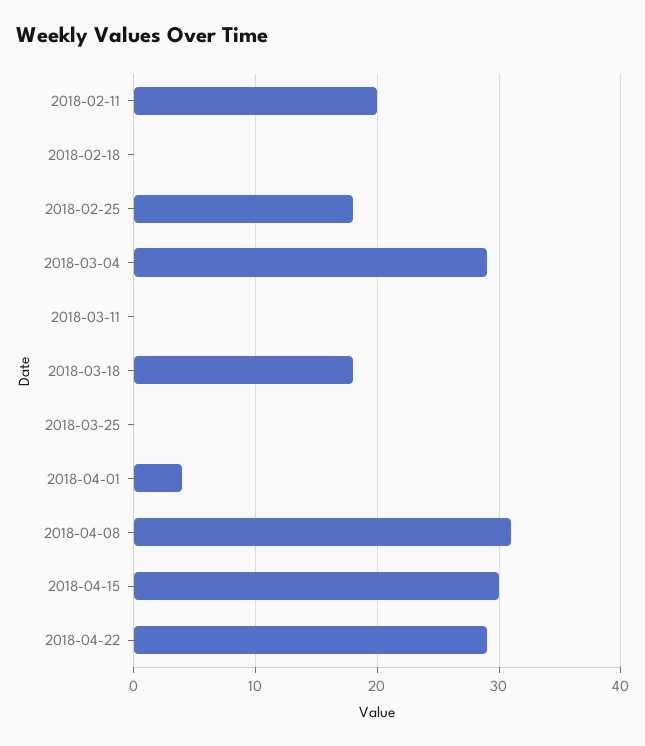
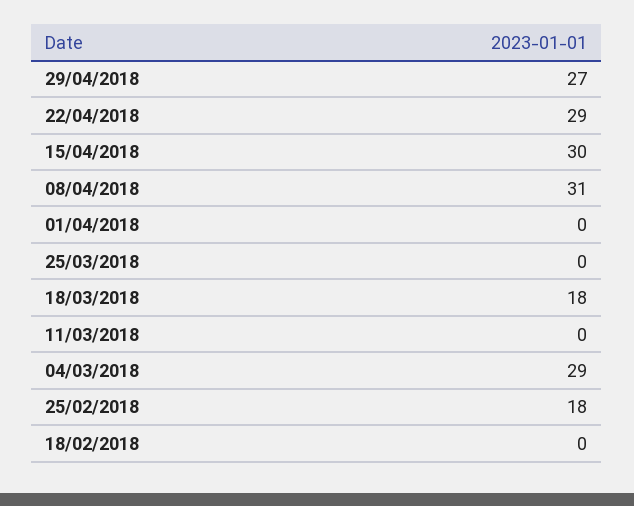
2018-02-11: 20 -> none
2018-04-01: 4 -> 0
29/04/2018: none -> 27

